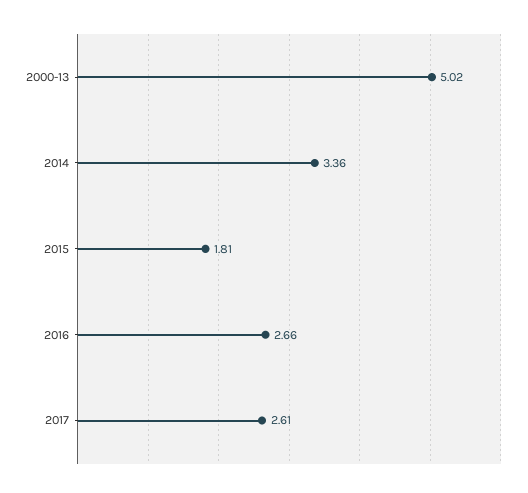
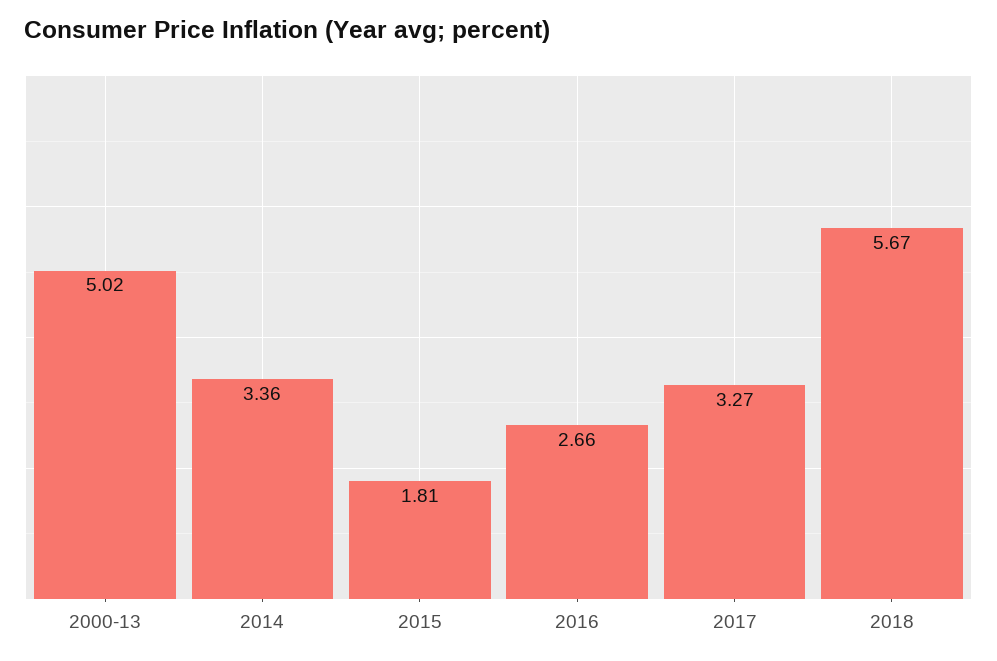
2017: 2.61 -> 3.27
2018: none -> 5.67

